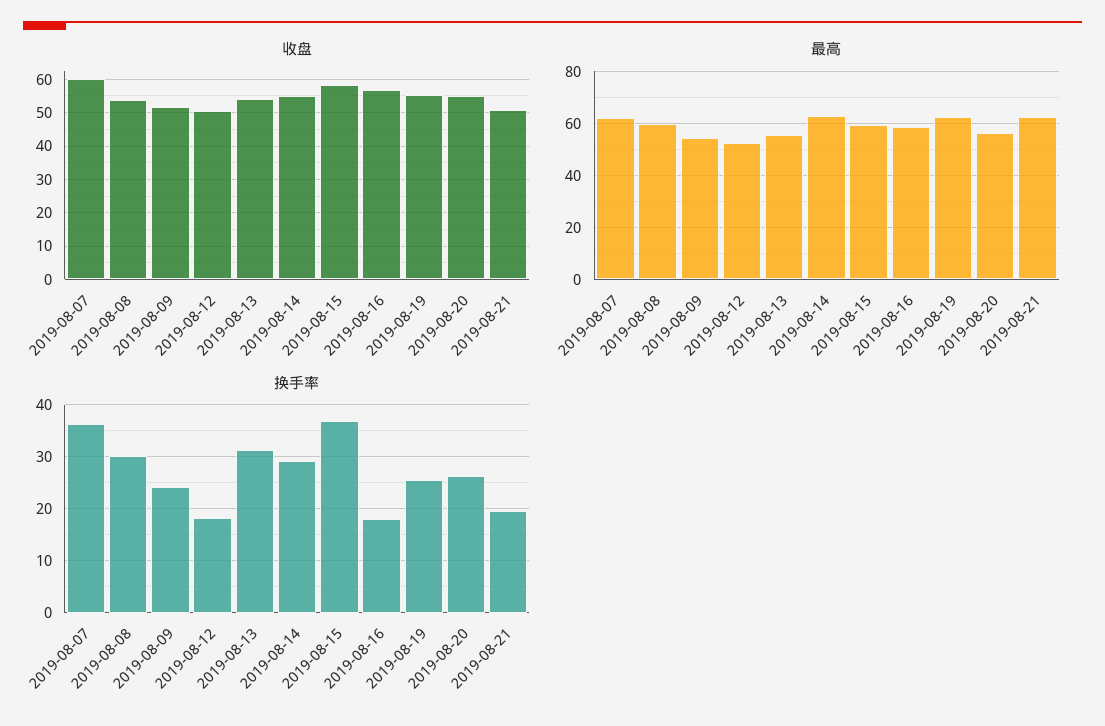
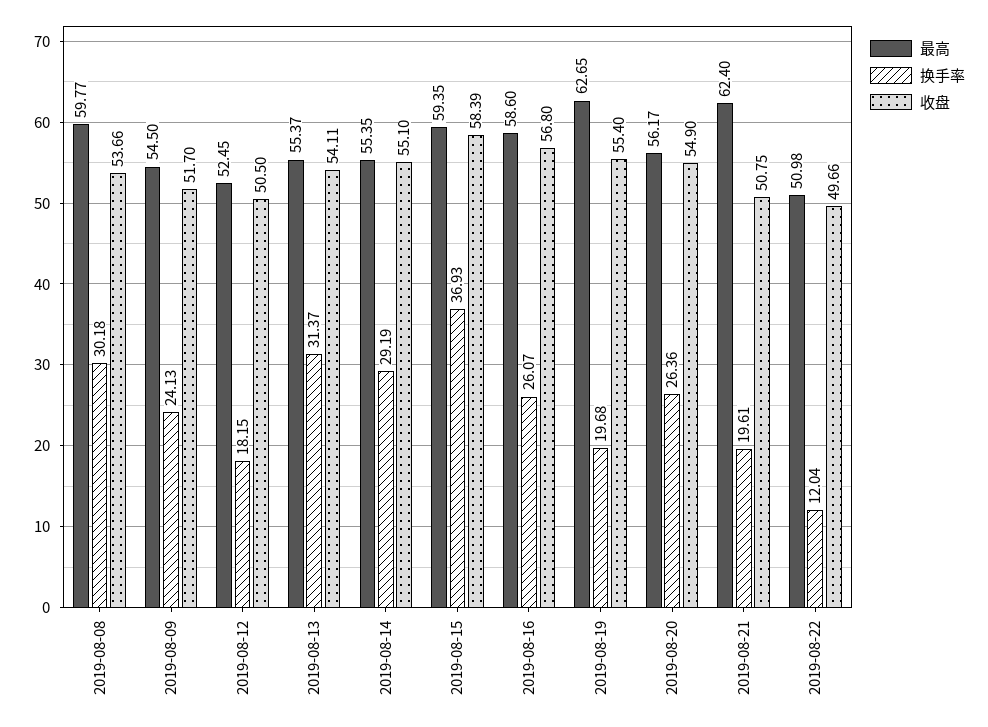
收盘, 2019-08-07: 60 -> none
最高, 2019-08-07: 62.5 -> none
最高, 2019-08-14: 62.5 -> 55.35
换手率, 2019-08-07: 36 -> none
换手率, 2019-08-16: 18 -> 26.07
换手率, 2019-08-19: 26 -> 19.68
最高, 2019-08-22: none -> 50.98
换手率, 2019-08-22: none -> 12.04
收盘, 2019-08-22: none -> 49.66

